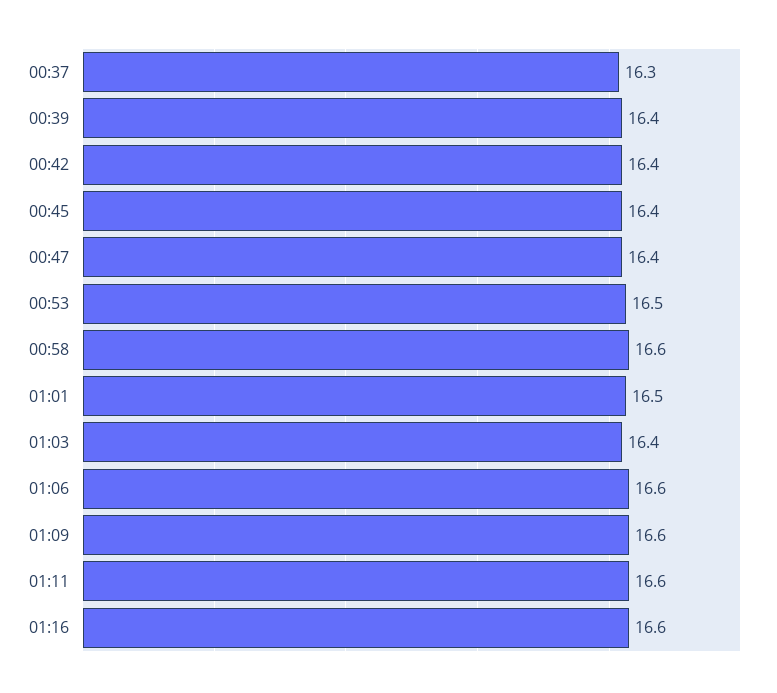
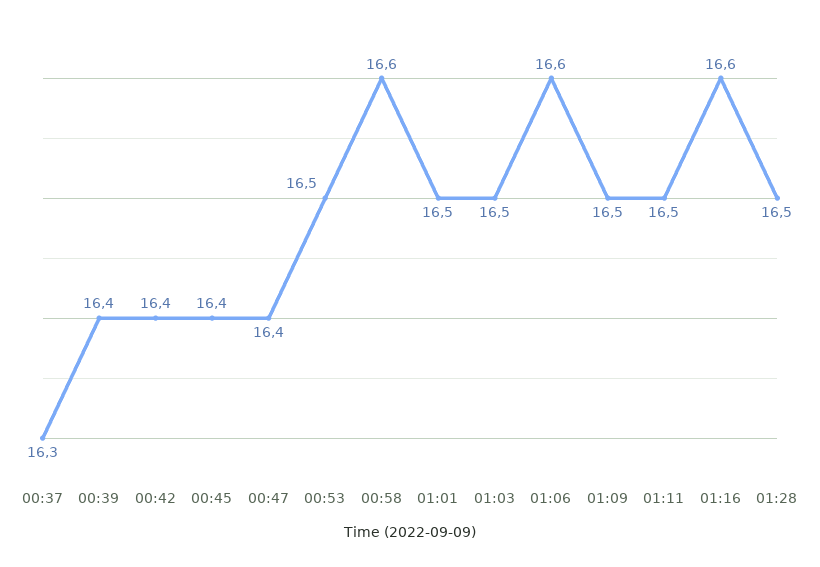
01:03: 16.4 -> 16.5
01:09: 16.6 -> 16.5
01:11: 16.6 -> 16.5
01:28: none -> 16.5

